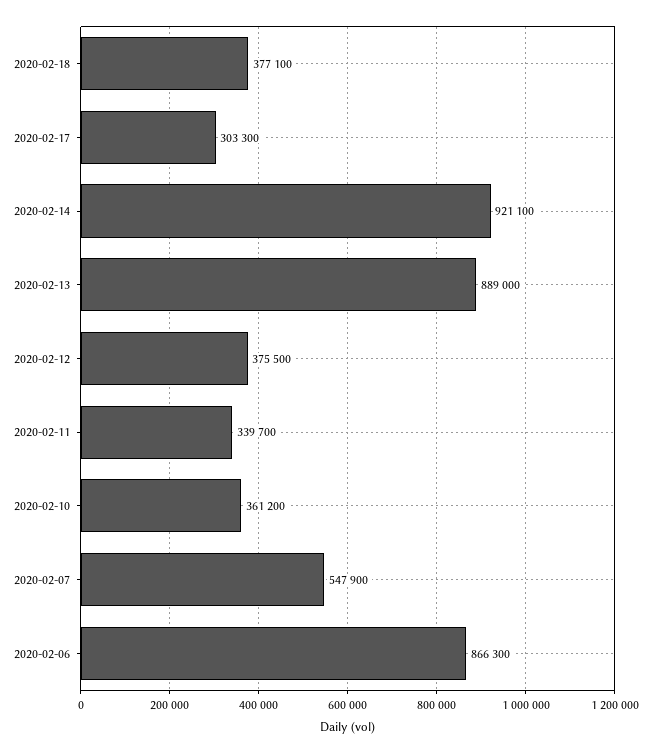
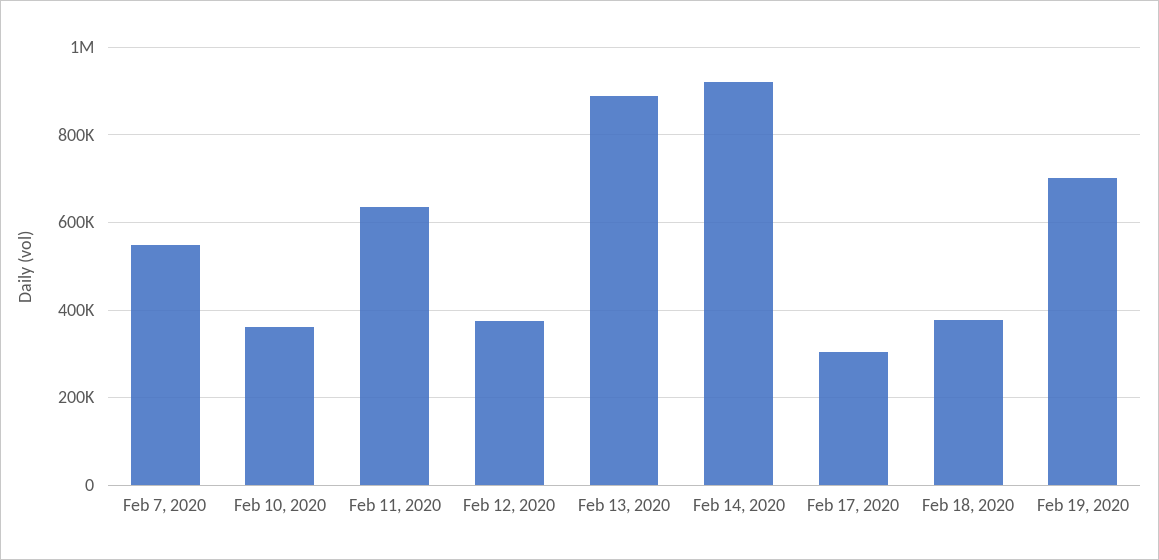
2020-02-11: 339700 -> 640000
2020-02-06: 866300 -> none
Feb 19, 2020: none -> 700000

